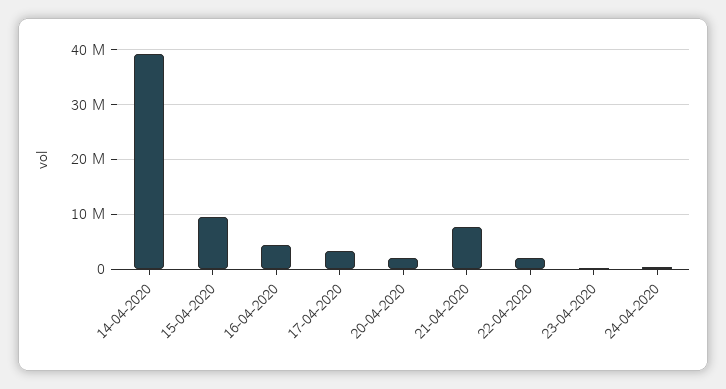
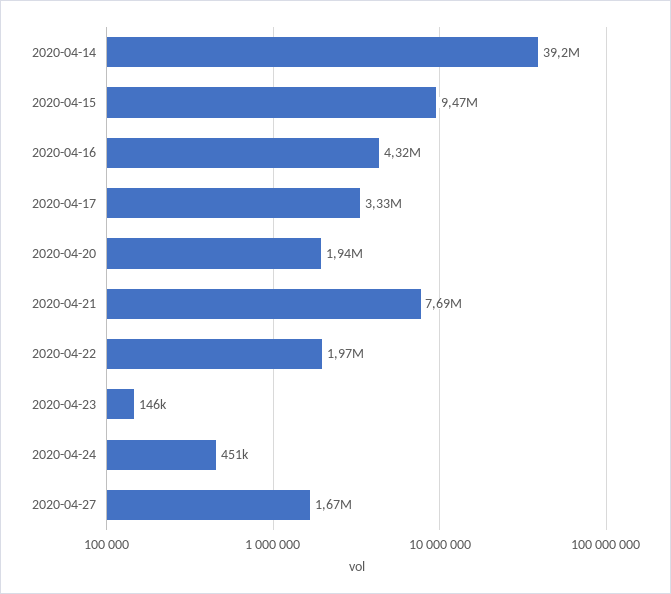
2020-04-27: none -> 1670000

